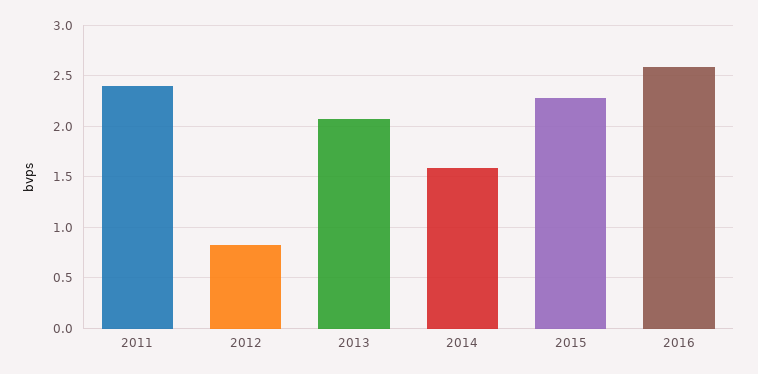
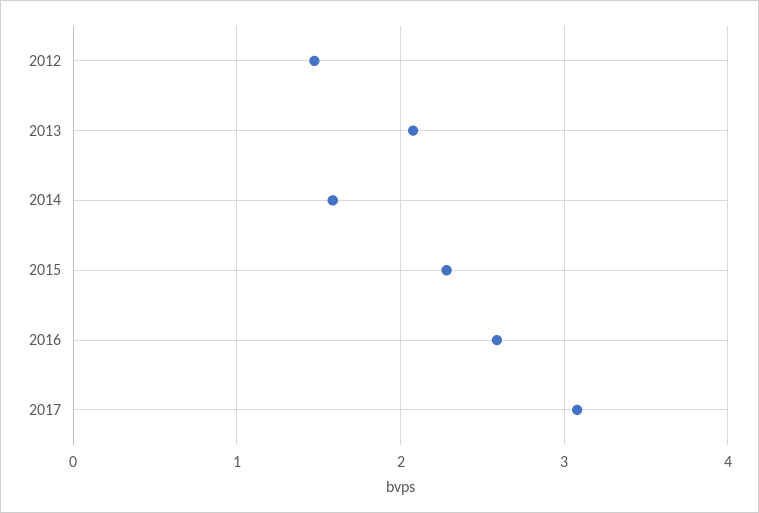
2011: 2.4 -> none
2012: 0.8 -> 1.5
2017: none -> 3.1

